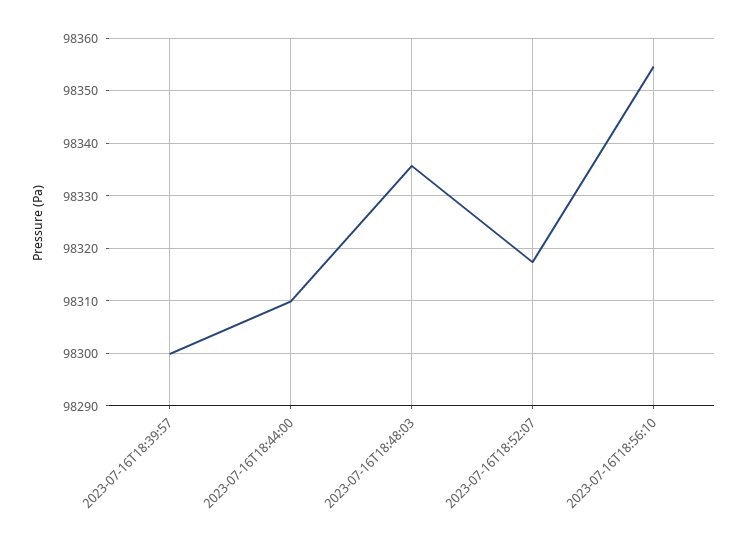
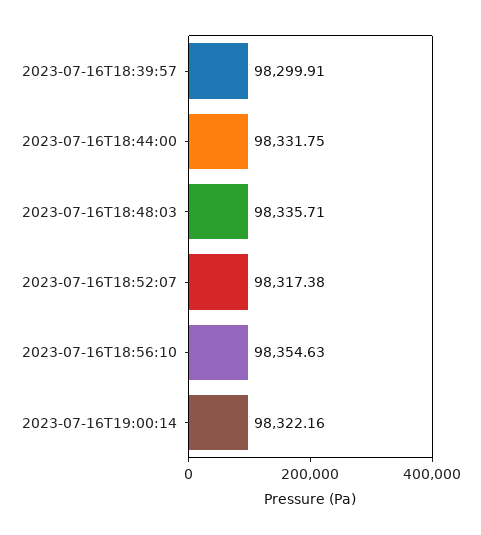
2023-07-16T18:44:00: 98310 -> 98331.75
2023-07-16T19:00:14: none -> 98322.16

